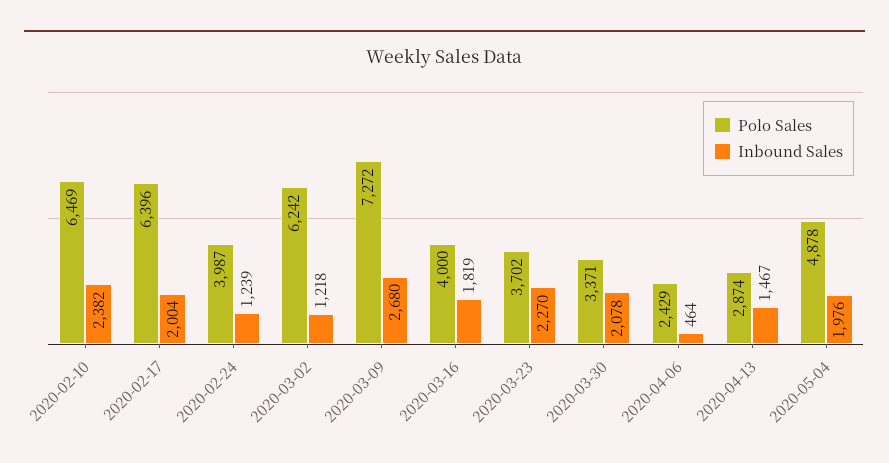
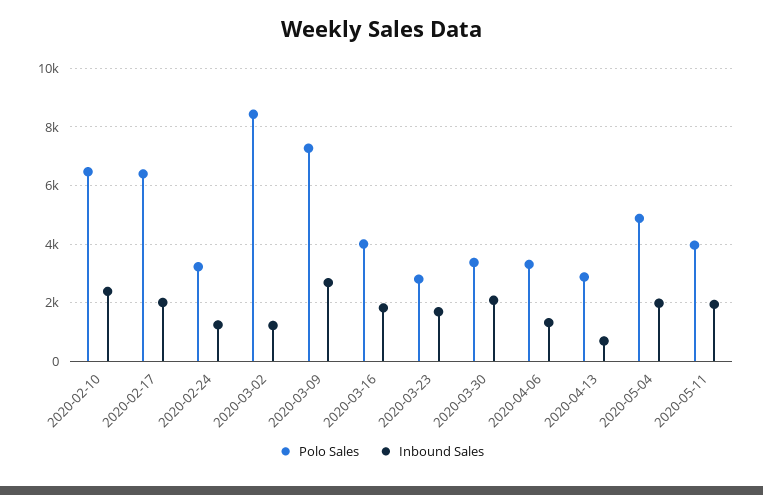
Polo Sales, 2020-02-24: 3987 -> 3250
Polo Sales, 2020-03-02: 6242 -> 8500
Polo Sales, 2020-03-23: 3702 -> 2750
Inbound Sales, 2020-03-23: 2270 -> 1750
Polo Sales, 2020-04-06: 2429 -> 3250
Inbound Sales, 2020-04-06: 464 -> 1250
Inbound Sales, 2020-04-13: 1467 -> 750
Polo Sales, 2020-05-11: none -> 4000
Inbound Sales, 2020-05-11: none -> 2000

